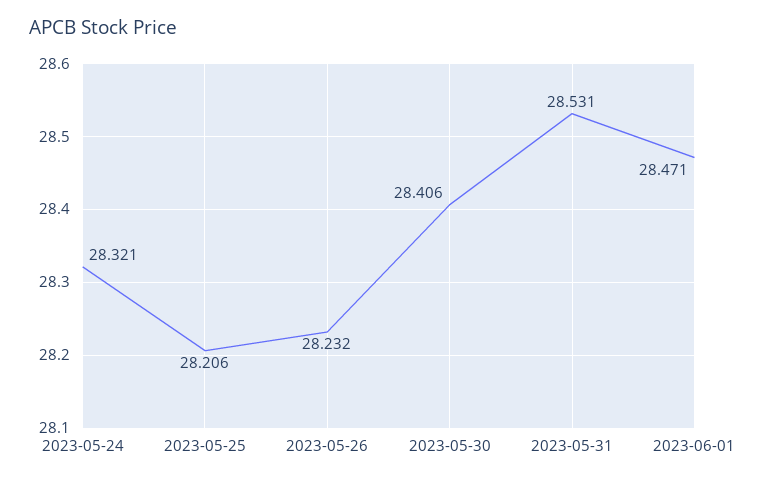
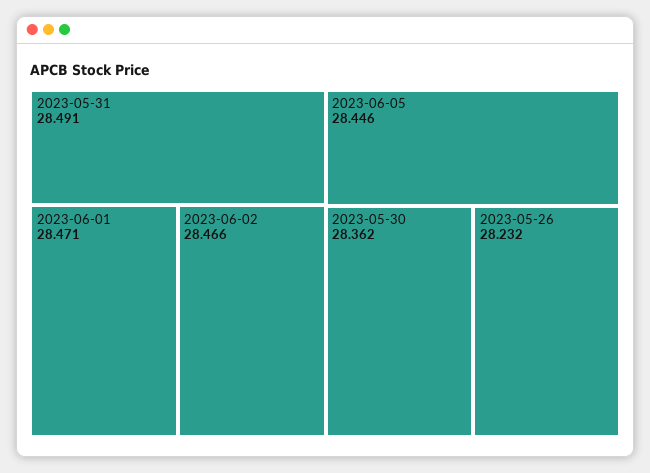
2023-05-24: 28.321 -> none
2023-05-25: 28.206 -> none
2023-05-30: 28.406 -> 28.362
2023-05-31: 28.531 -> 28.491
2023-06-02: none -> 28.466
2023-06-05: none -> 28.446

